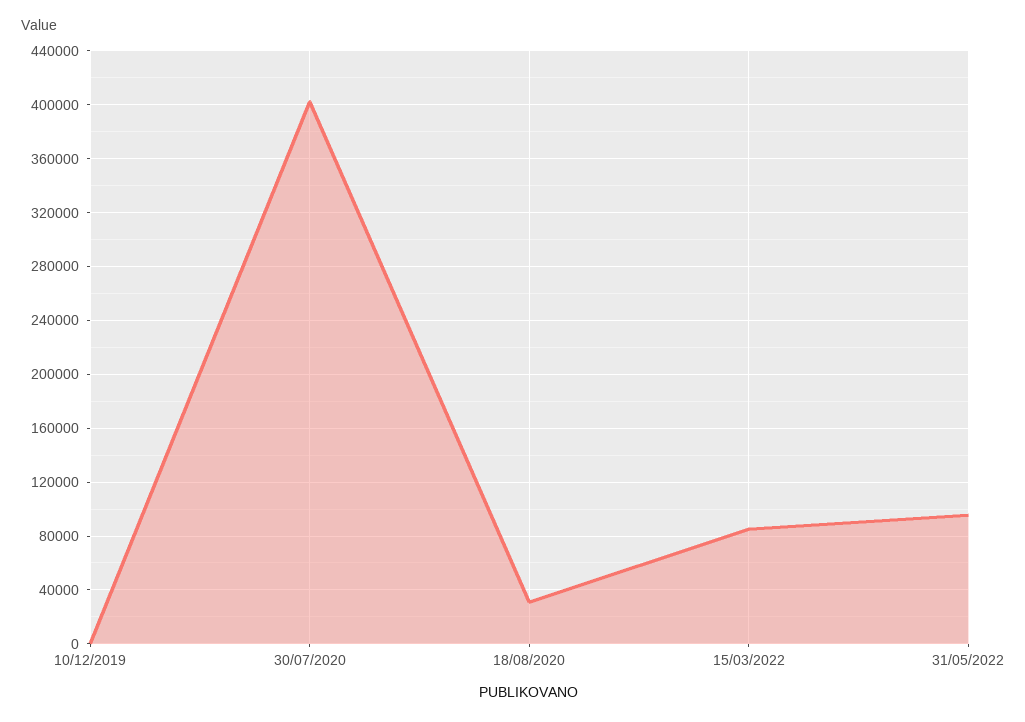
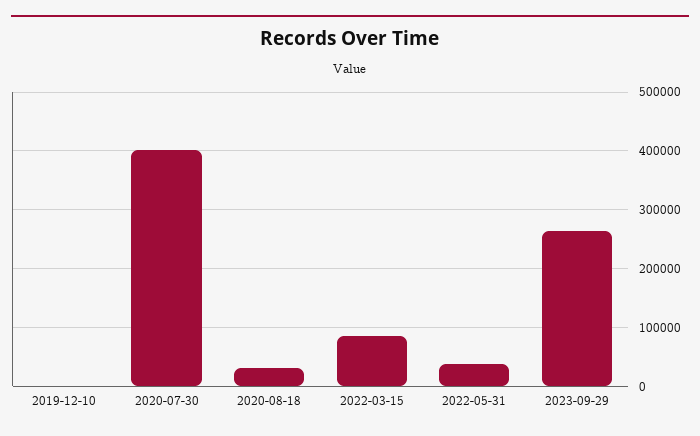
31/05/2022: 95000 -> 40000
2023-09-29: none -> 260000

